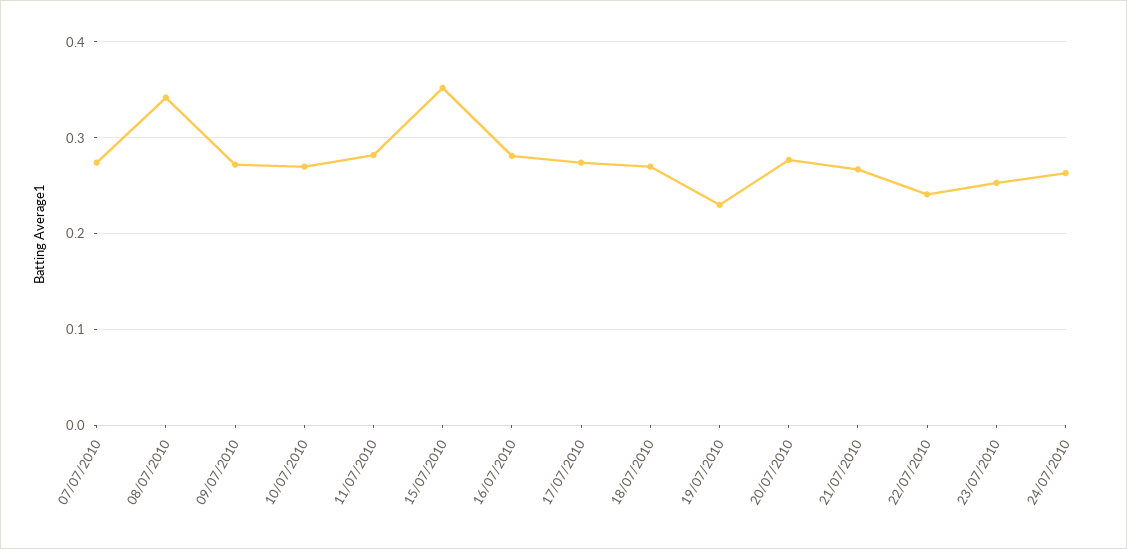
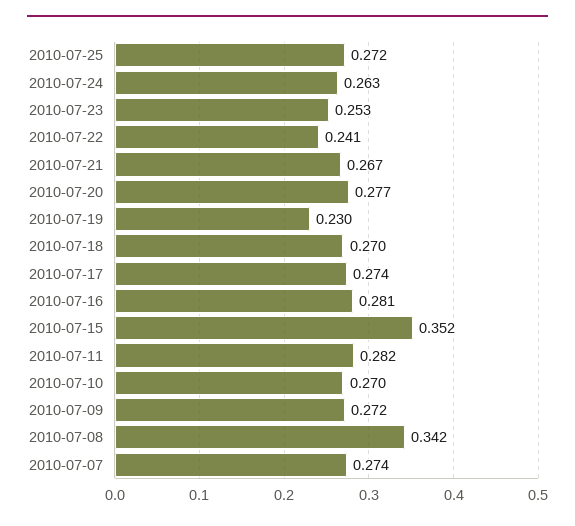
2010-07-25: none -> 0.272

